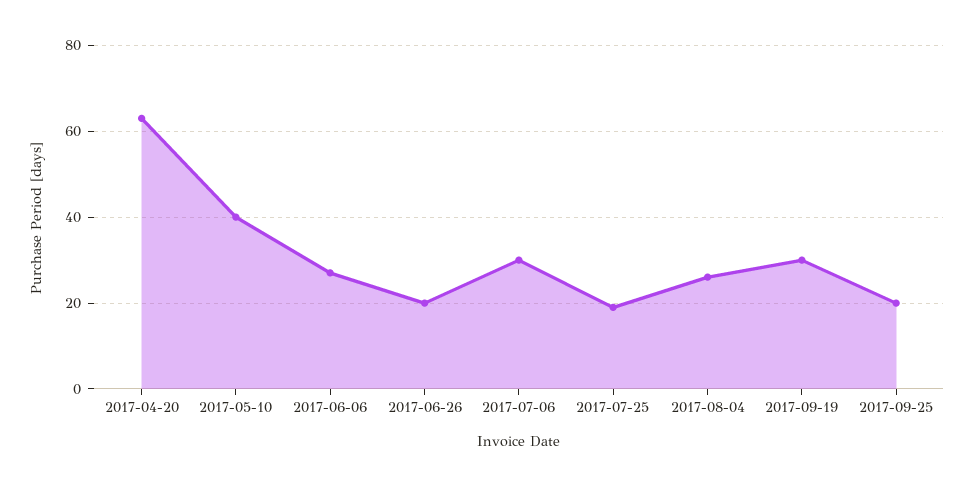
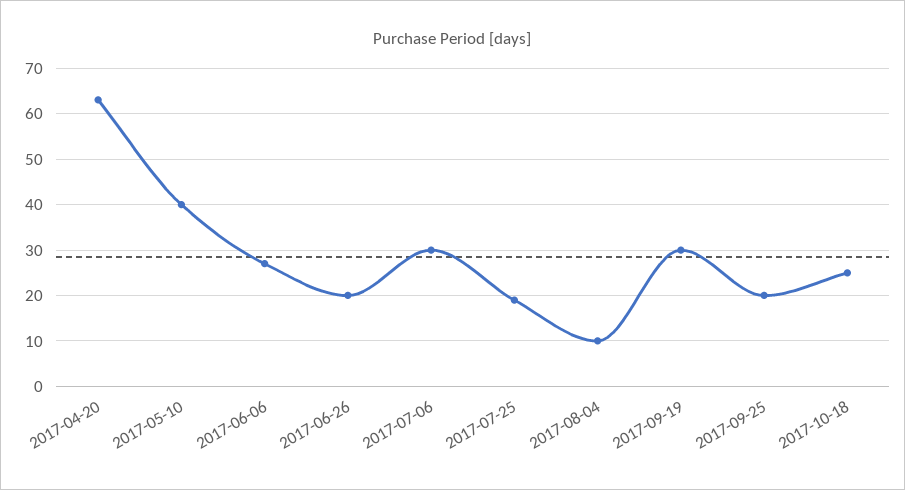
2017-08-04: 25 -> 10
2017-10-18: none -> 25

